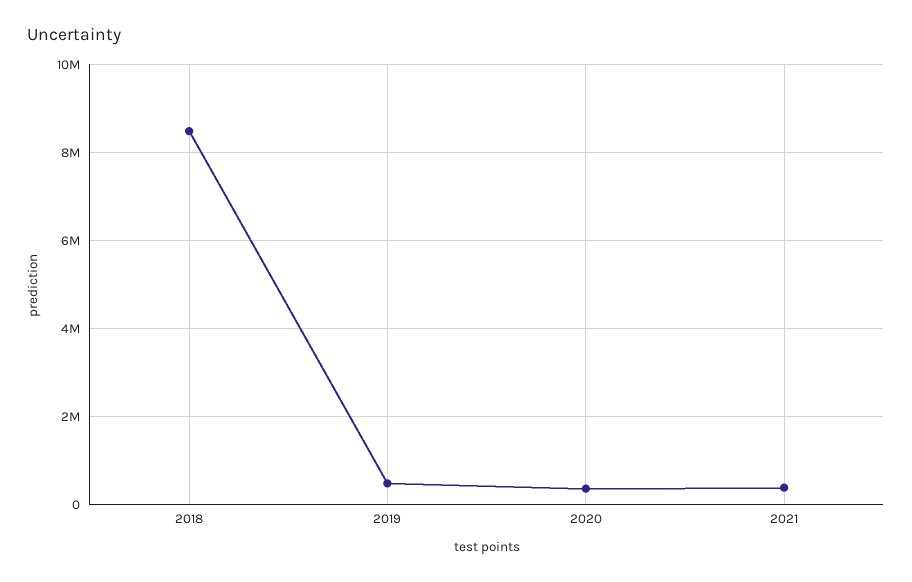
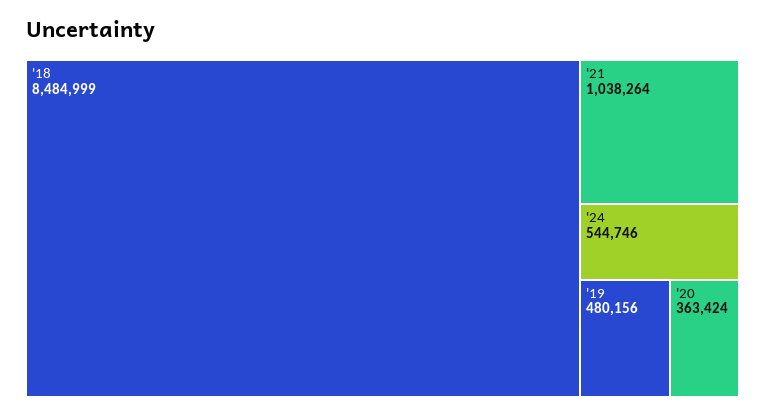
2021: 400000 -> 1038264
'24: none -> 544746

